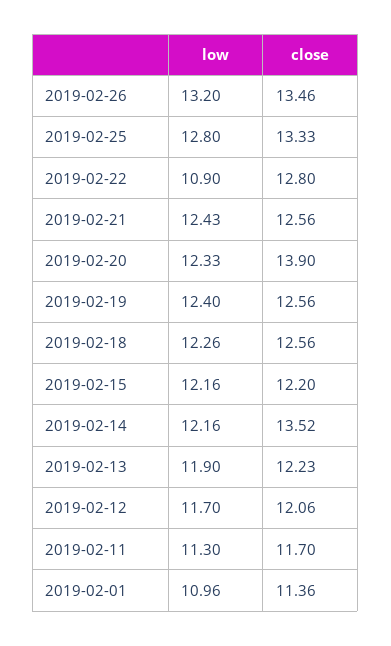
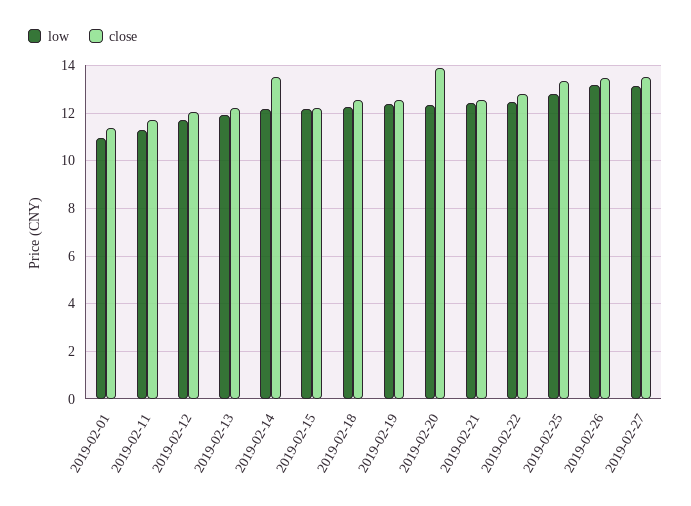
low, 2019-02-22: 10.9 -> 12.5
low, 2019-02-27: none -> 13
close, 2019-02-27: none -> 13.5

